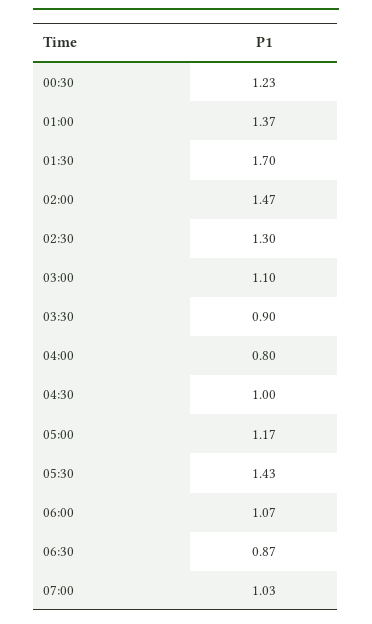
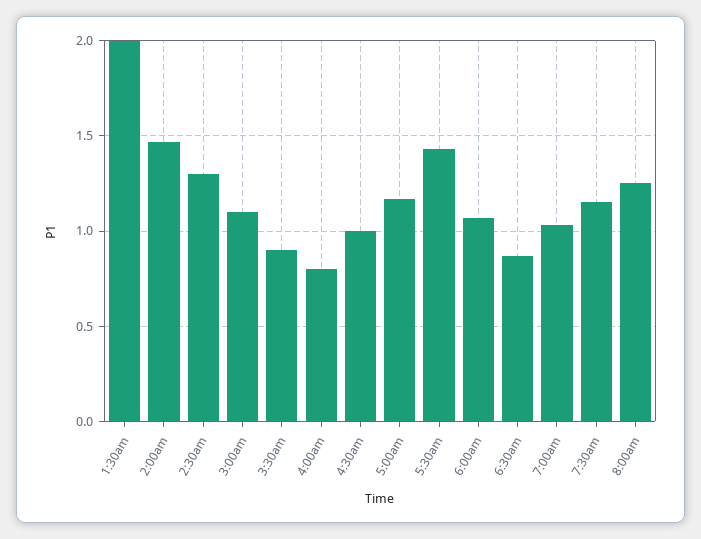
00:30: 1.23 -> none
01:00: 1.37 -> none
01:30: 1.7 -> 2
7:30am: none -> 1.15
8:00am: none -> 1.25

